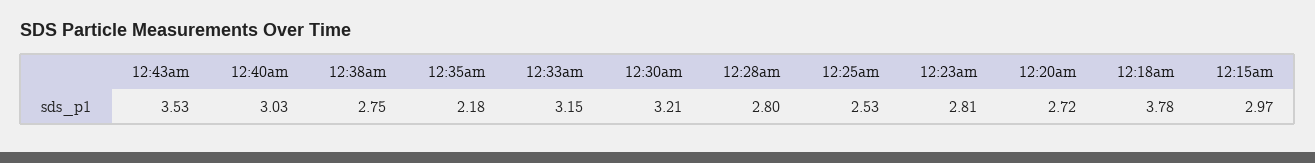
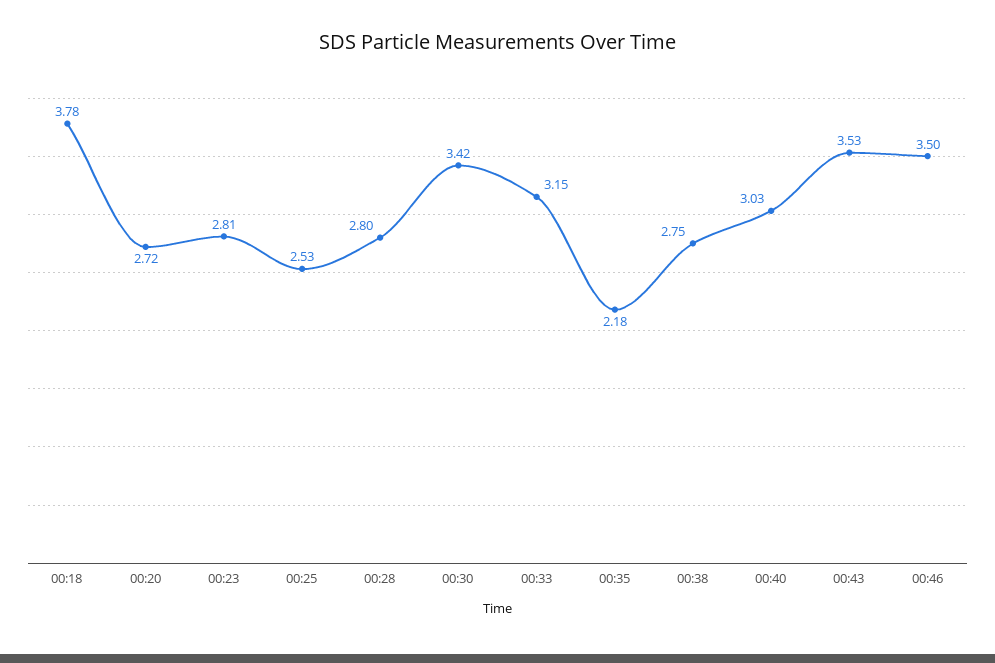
12:30am: 3.21 -> 3.42
12:15am: 2.97 -> none
00:46: none -> 3.5

